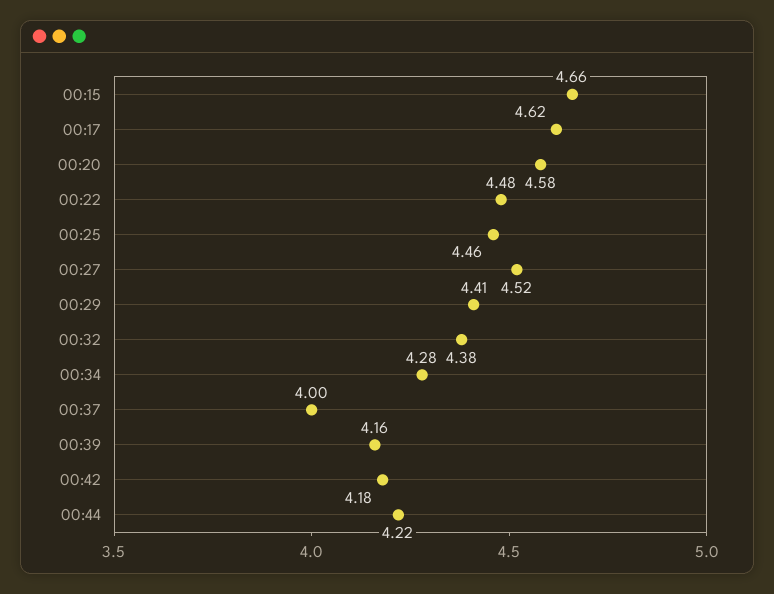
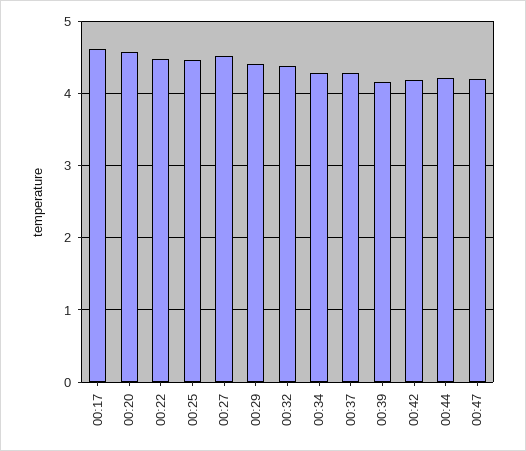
00:15: 4.66 -> none
00:37: 4 -> 4.3
00:47: none -> 4.2

